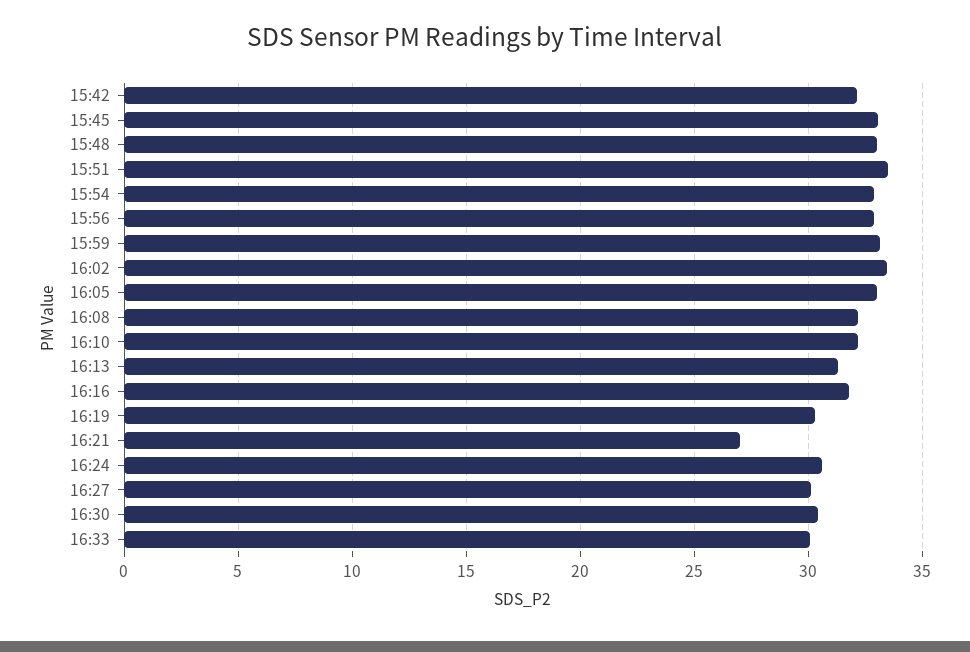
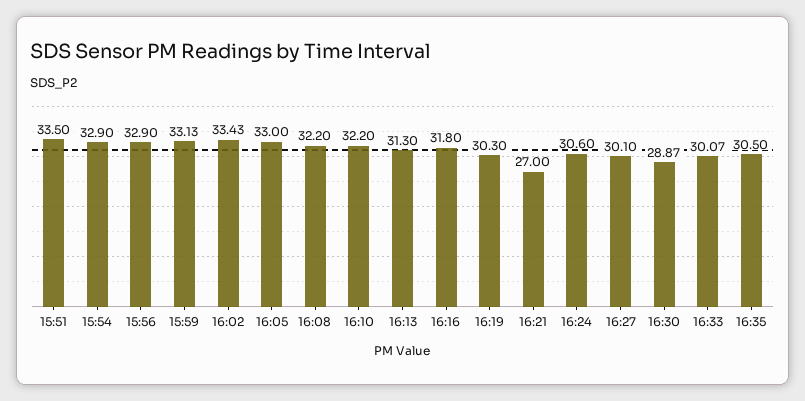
15:42: 32 -> none
15:45: 33 -> none
15:48: 33 -> none
16:30: 30.5 -> 28.87
16:35: none -> 30.5

